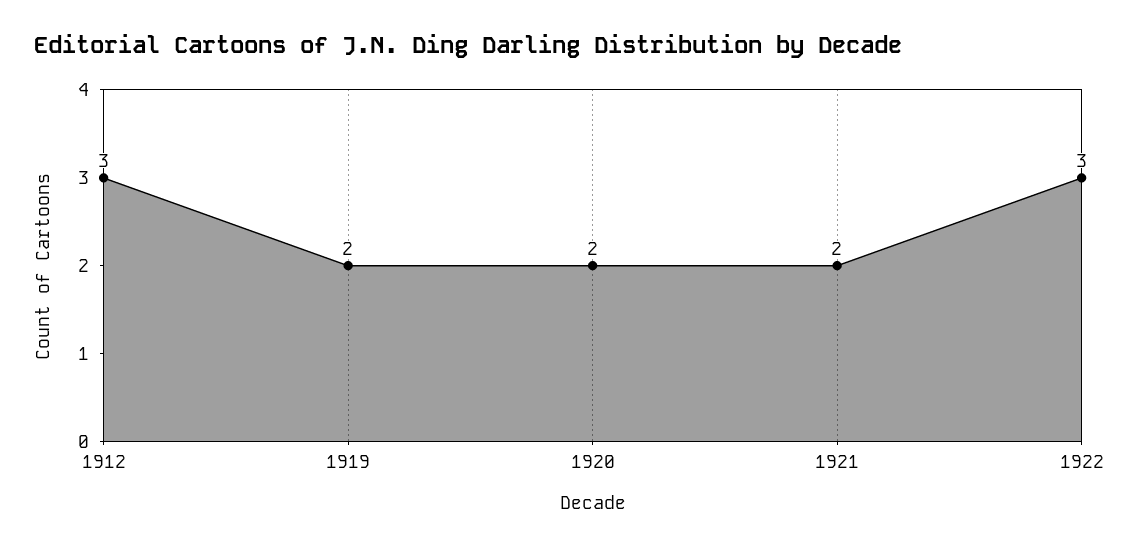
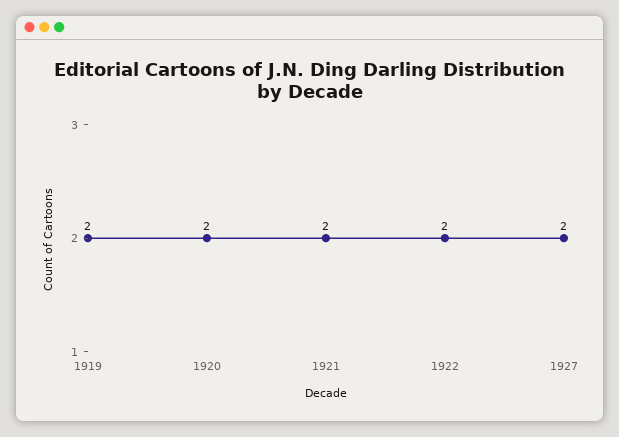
1912: 3 -> none
1922: 3 -> 2
1927: none -> 2

